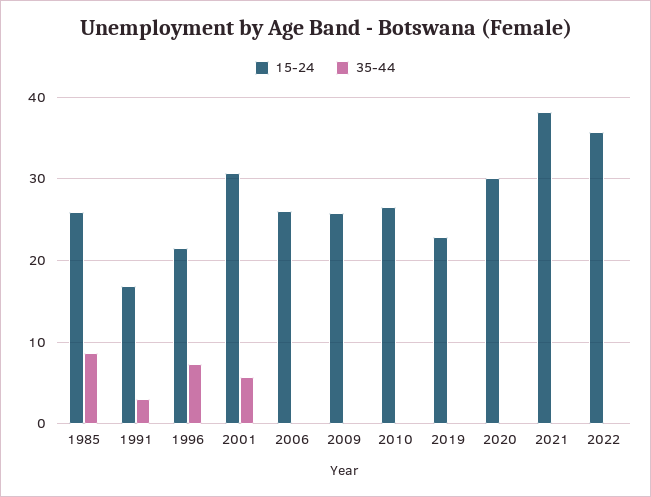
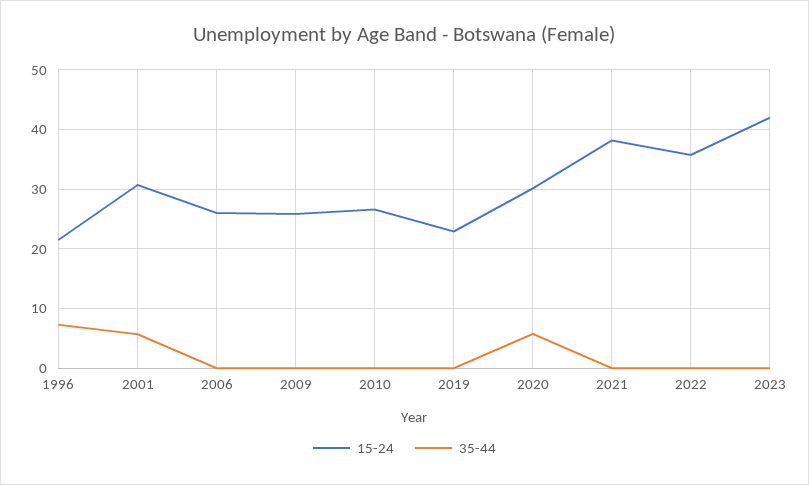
15-24, 1985: 26 -> none
35-44, 1985: 9 -> none
15-24, 1991: 17 -> none
35-44, 1991: 3 -> none
35-44, 2020: 0 -> 6
15-24, 2023: none -> 42
35-44, 2023: none -> 0

